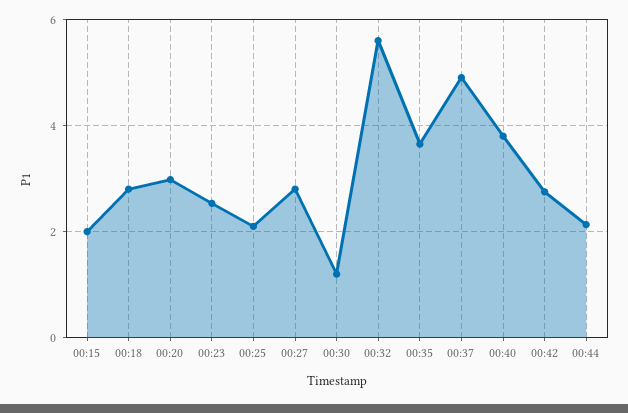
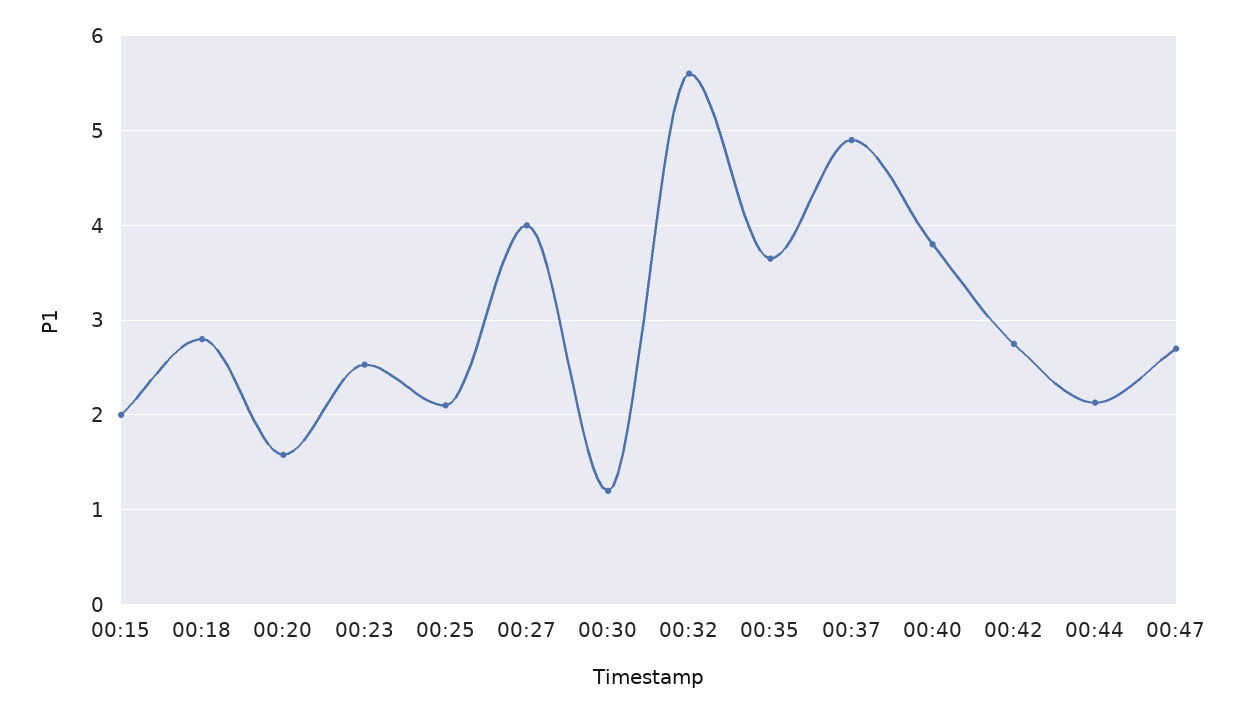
00:20: 3 -> 1.6
00:27: 2.8 -> 4
00:47: none -> 2.7

